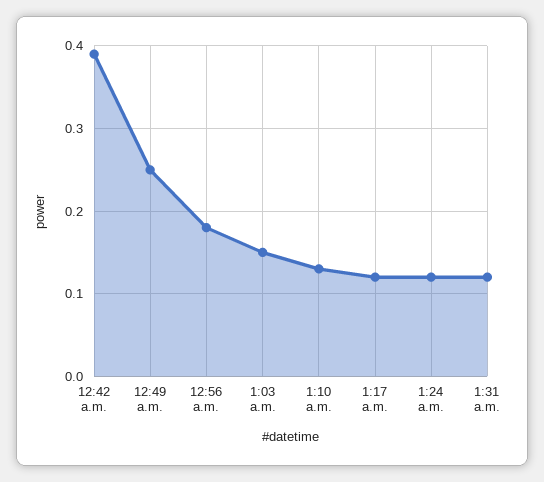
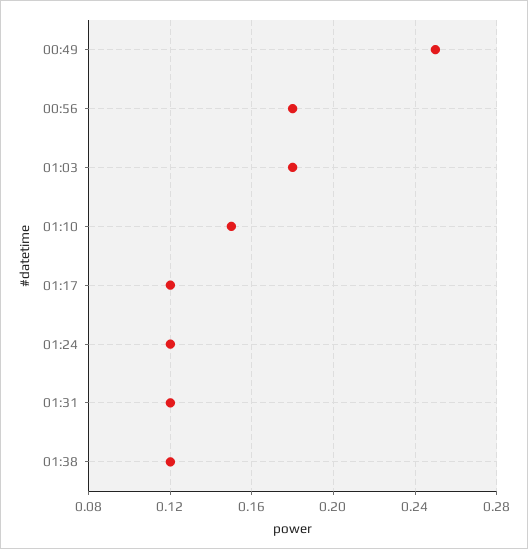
12:42 a.m.: 0.39 -> none
1:03 a.m.: 0.15 -> 0.18
1:10 a.m.: 0.13 -> 0.15
01:38: none -> 0.12

